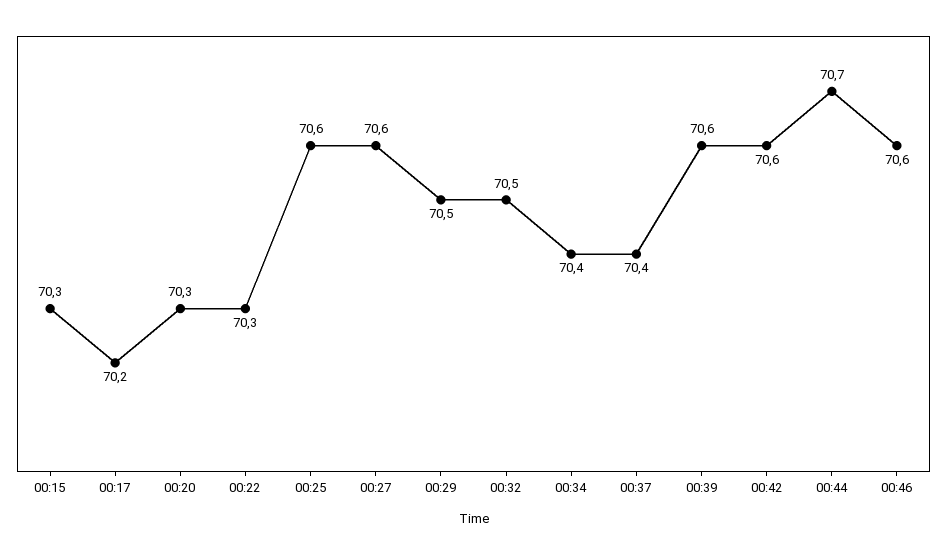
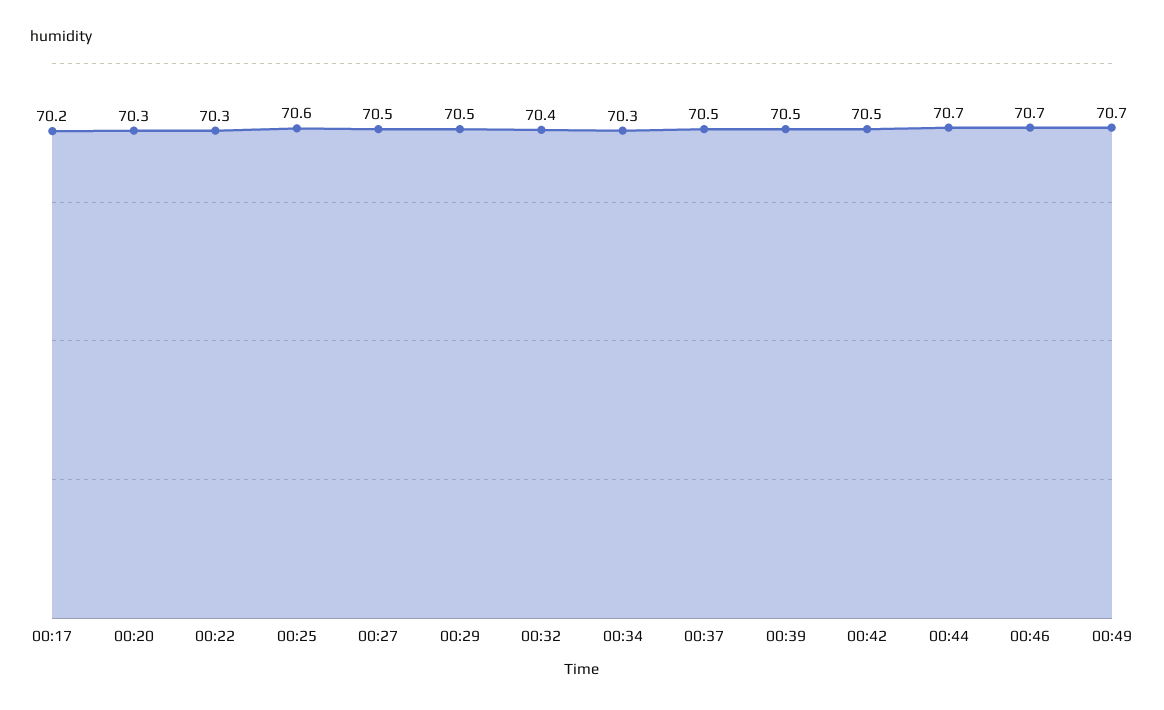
00:15: 70.3 -> none
00:27: 70.6 -> 70.5
00:32: 70.5 -> 70.4
00:34: 70.4 -> 70.3
00:37: 70.4 -> 70.5
00:39: 70.6 -> 70.5
00:42: 70.6 -> 70.5
00:46: 70.6 -> 70.7
00:49: none -> 70.7

